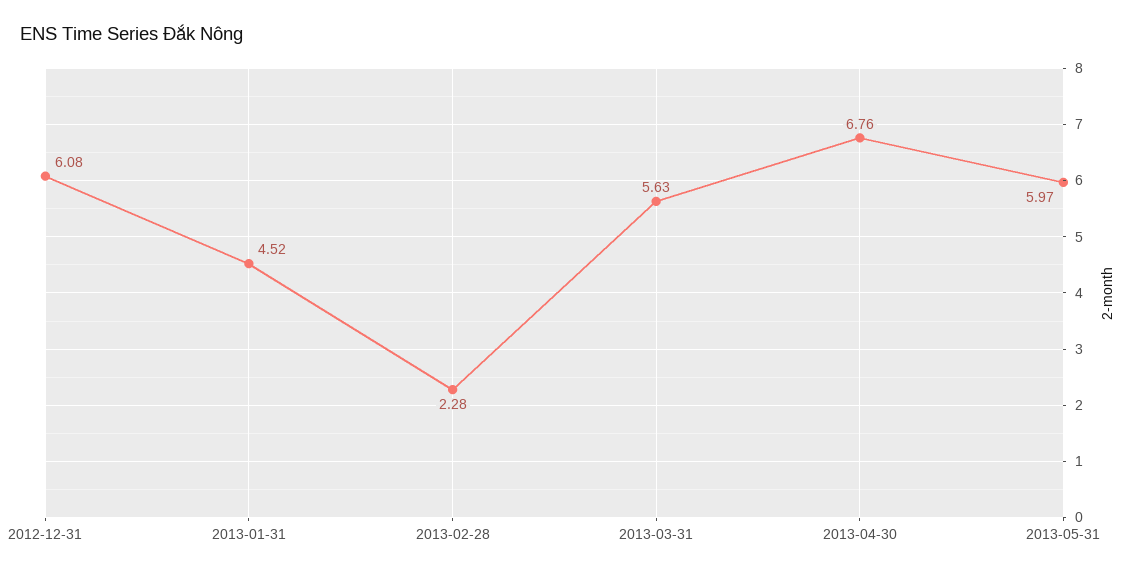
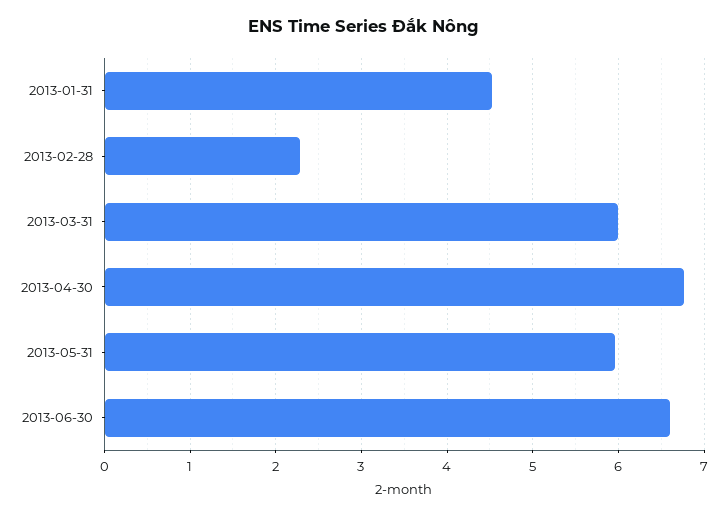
2012-12-31: 6.08 -> none
2013-03-31: 5.63 -> 6
2013-06-30: none -> 6.6

